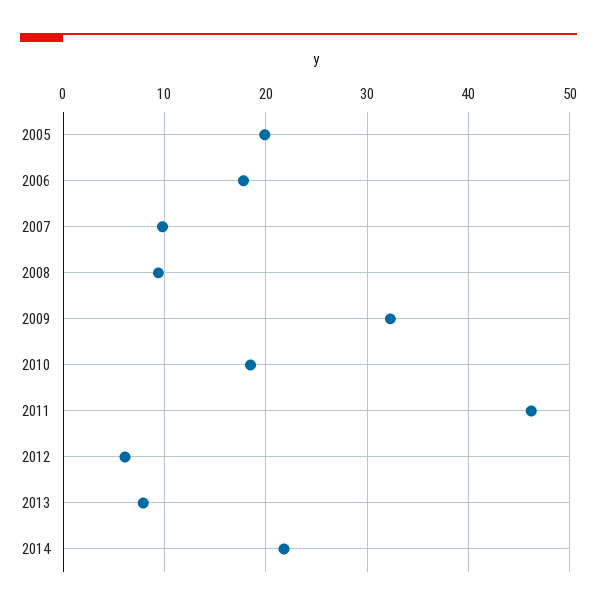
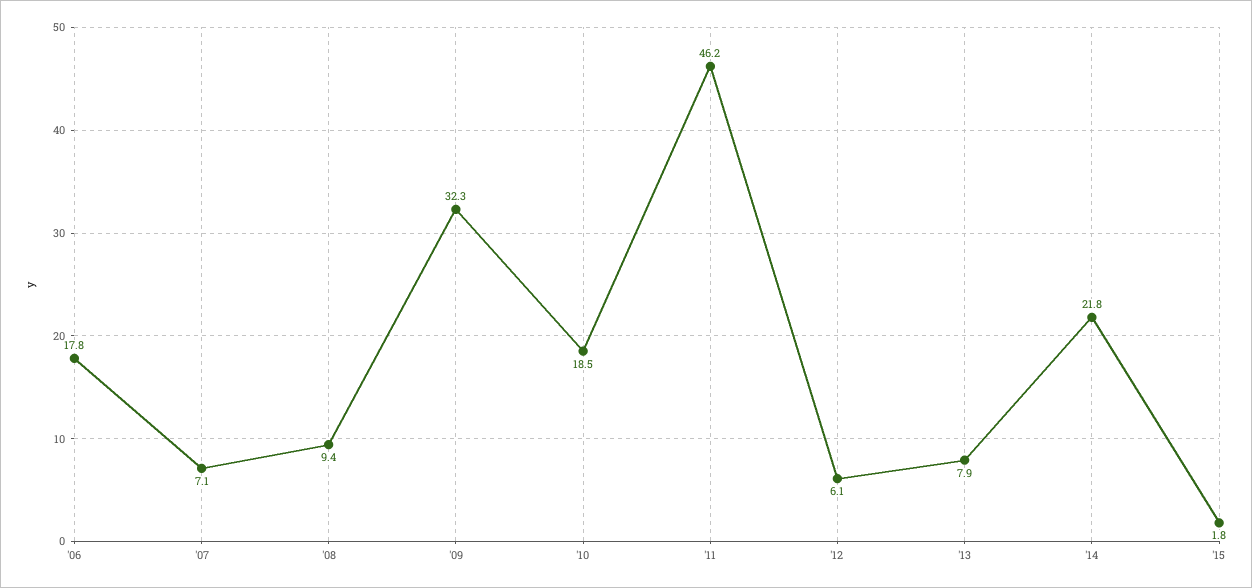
2005: 20 -> none
2007: 10 -> 7.1
'15: none -> 1.8

